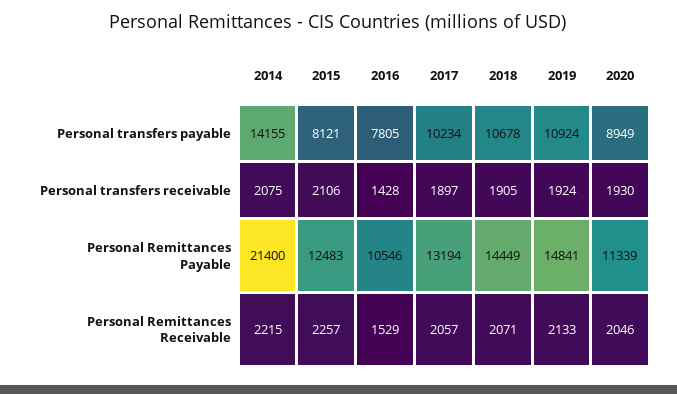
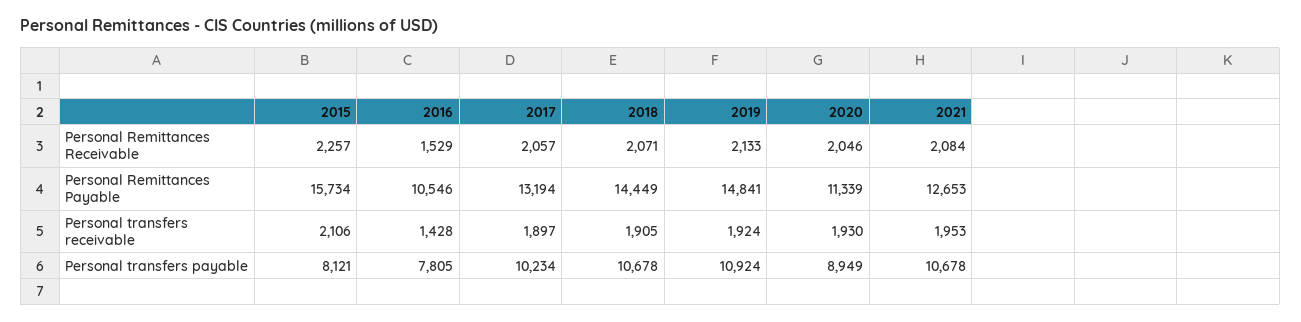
2014, Personal transfers payable: 14155 -> none
2014, Personal transfers receivable: 2075 -> none
2014, Personal Remittances Payable: 21400 -> none
2015, Personal Remittances Payable: 12483 -> 15734
2014, Personal Remittances Receivable: 2215 -> none
2021, Personal Remittances Receivable: none -> 2084
2021, Personal Remittances Payable: none -> 12653
2021, Personal transfers receivable: none -> 1953
2021, Personal transfers payable: none -> 10678

